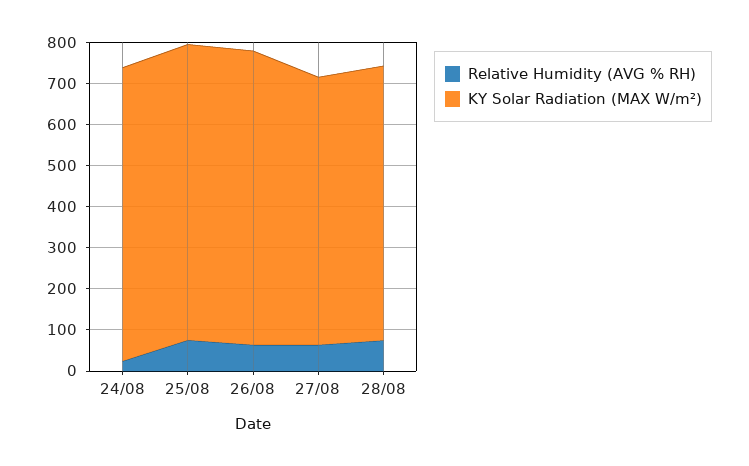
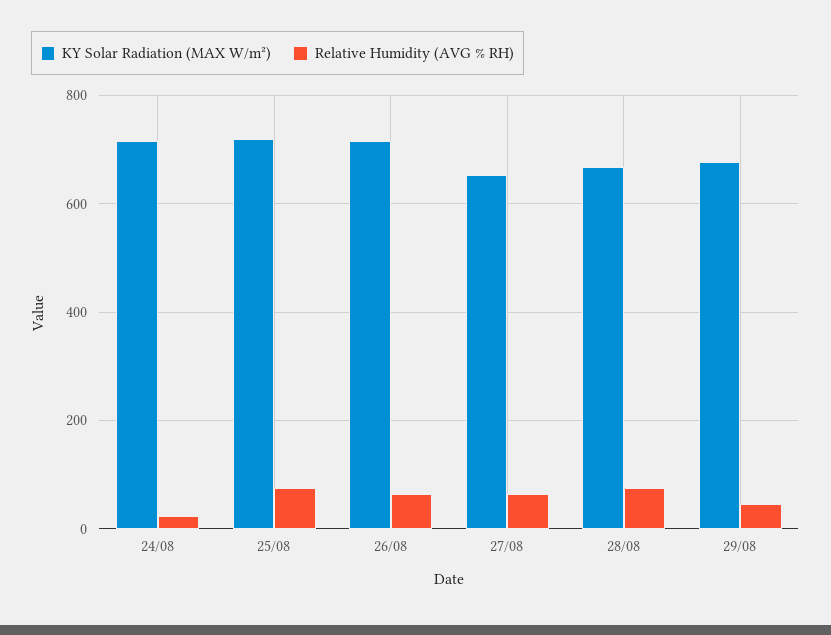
KY Solar Radiation (MAX W/m²), 29/08: none -> 680
Relative Humidity (AVG % RH), 29/08: none -> 40

